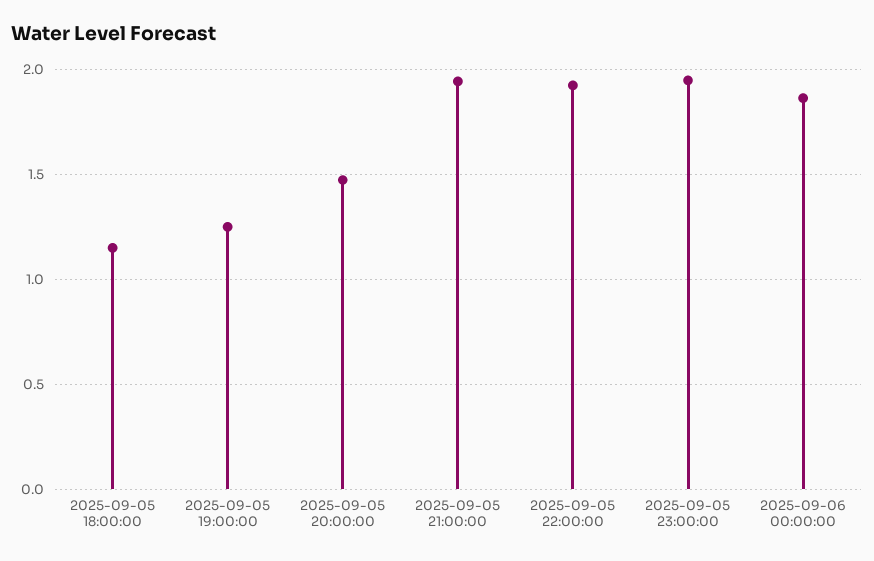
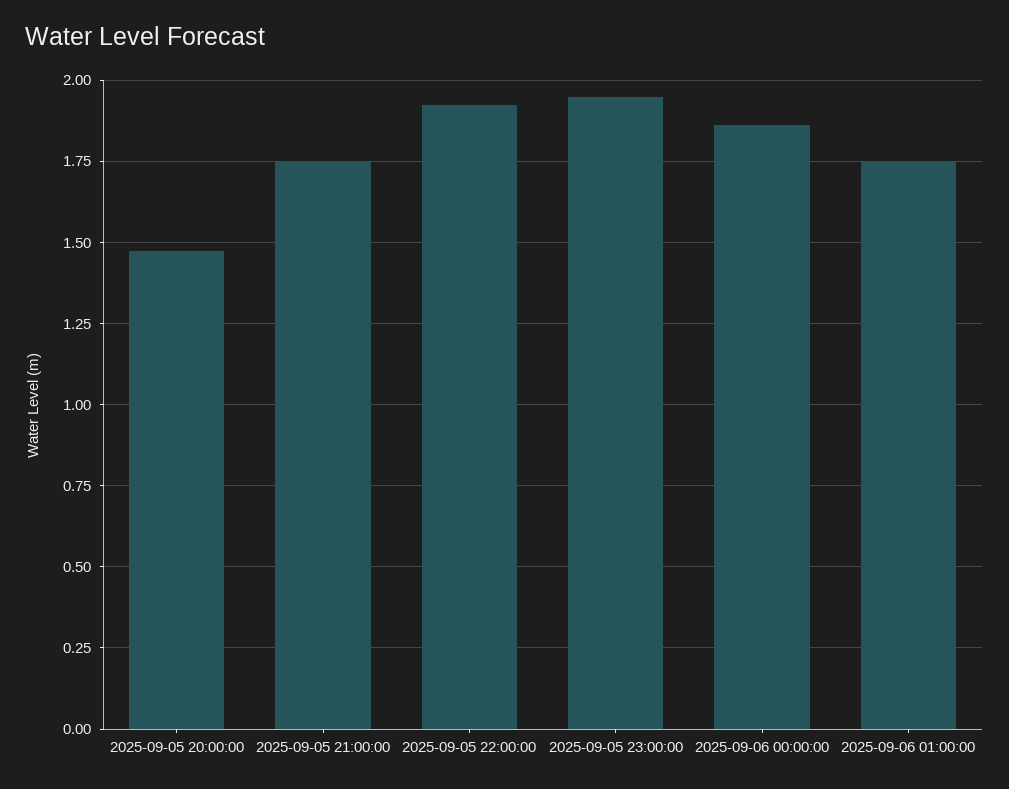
2025-09-05 18:00:00: 1.15 -> none
2025-09-05 19:00:00: 1.25 -> none
2025-09-05 21:00:00: 1.95 -> 1.75
2025-09-06 01:00:00: none -> 1.75

